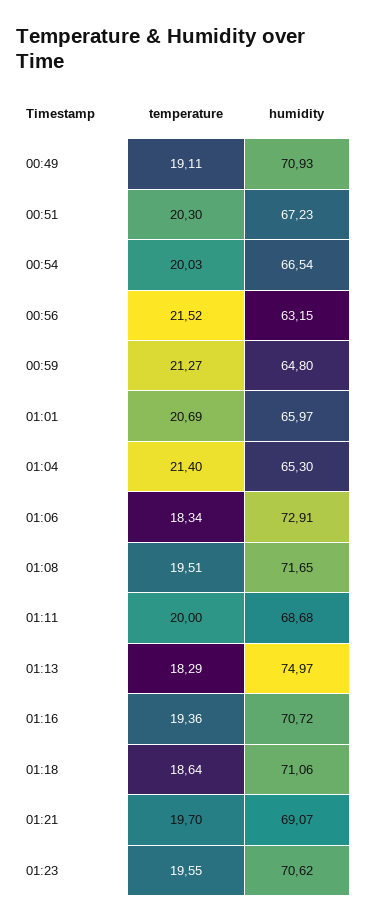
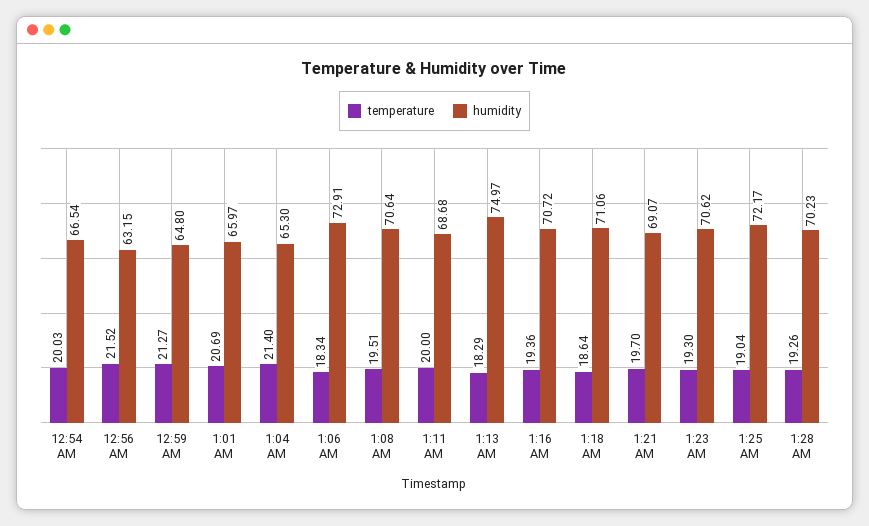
temperature, 00:49: 19.11 -> none
humidity, 00:49: 70.93 -> none
temperature, 00:51: 20.3 -> none
humidity, 00:51: 67.23 -> none
humidity, 01:08: 71.65 -> 70.64
temperature, 01:23: 19.55 -> 19.3
temperature, 1:25 AM: none -> 19.04
humidity, 1:25 AM: none -> 72.17
temperature, 1:28 AM: none -> 19.26
humidity, 1:28 AM: none -> 70.23

